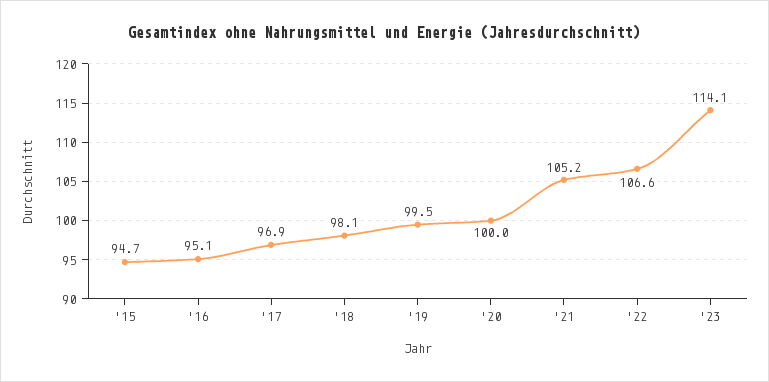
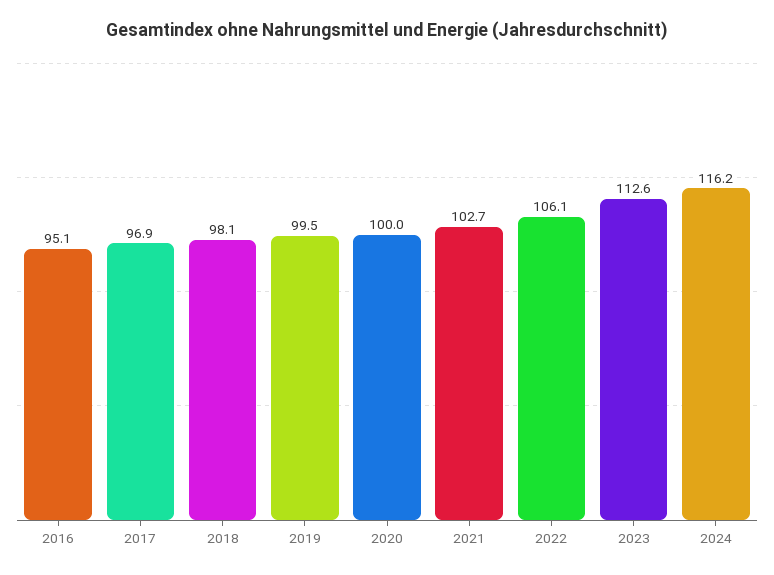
'15: 94.7 -> none
'21: 105.2 -> 102.7
'22: 106.6 -> 106.1
'23: 114.1 -> 112.6
2024: none -> 116.2

